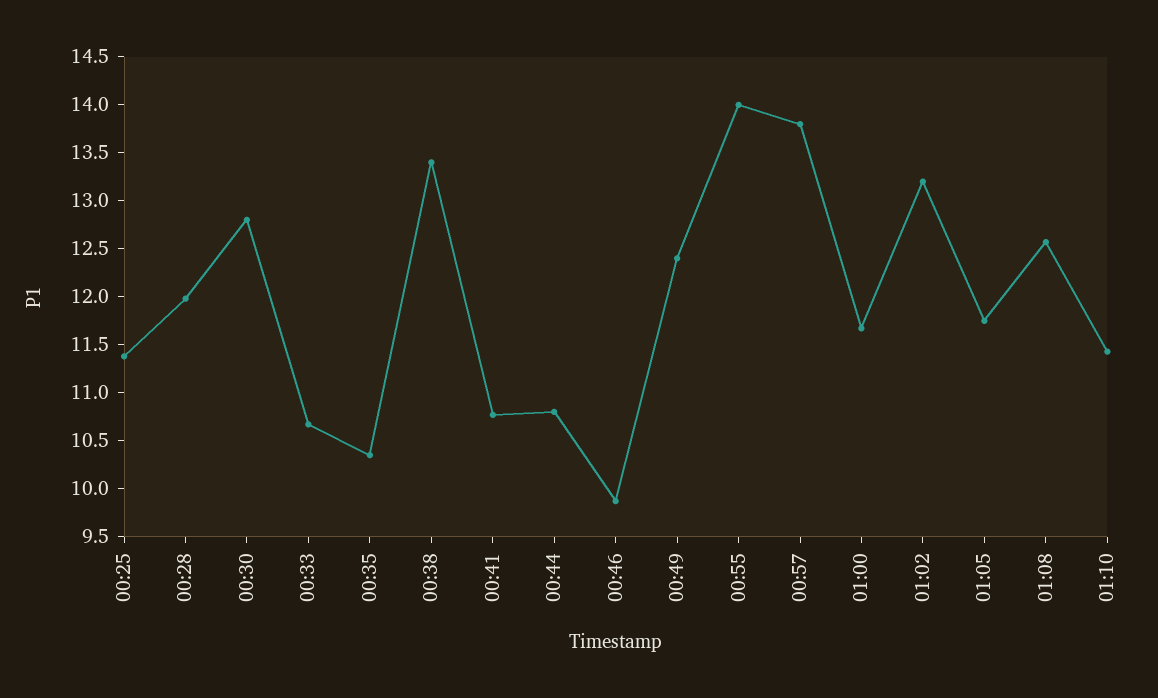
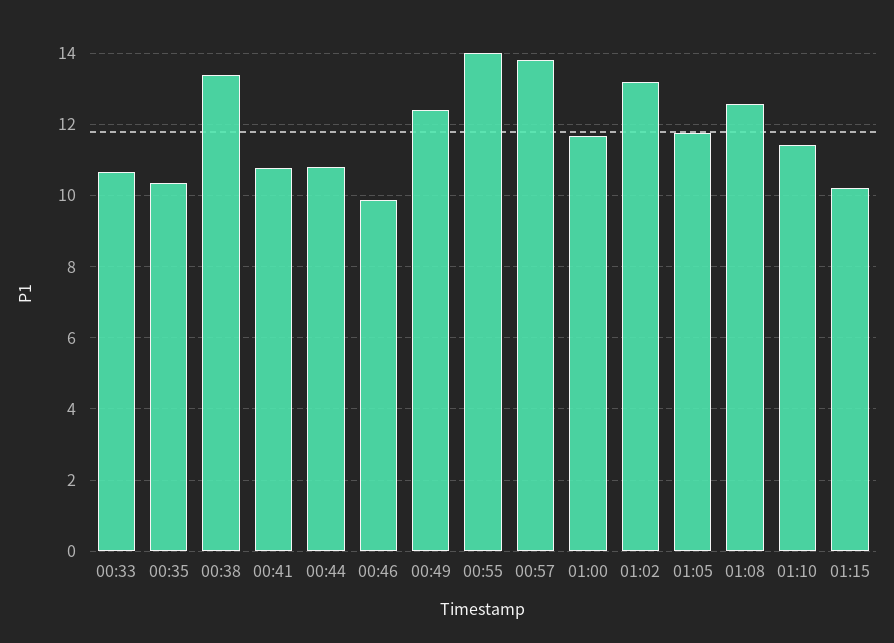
00:25: 11.4 -> none
00:28: 12 -> none
00:30: 12.8 -> none
01:15: none -> 10.2

